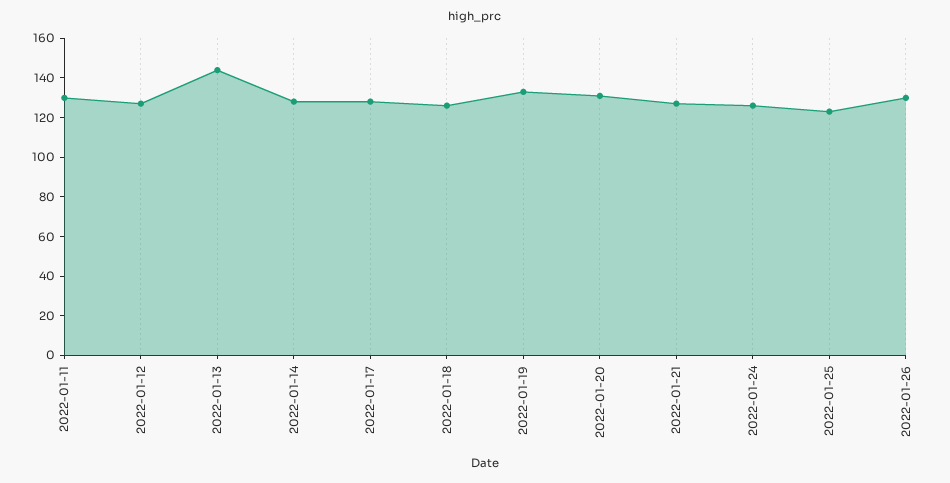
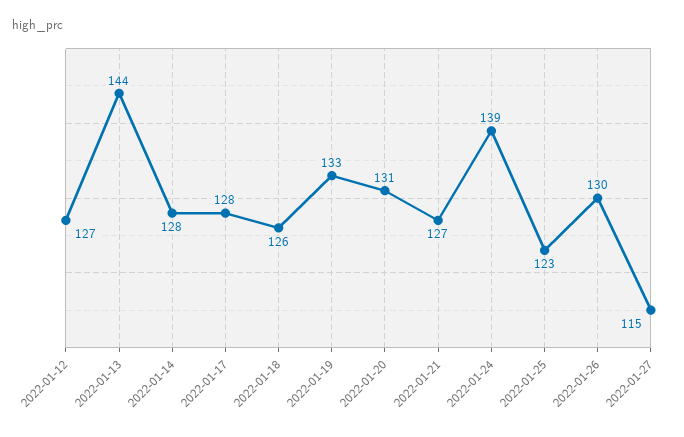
2022-01-11: 130 -> none
2022-01-24: 125 -> 139
2022-01-27: none -> 115

